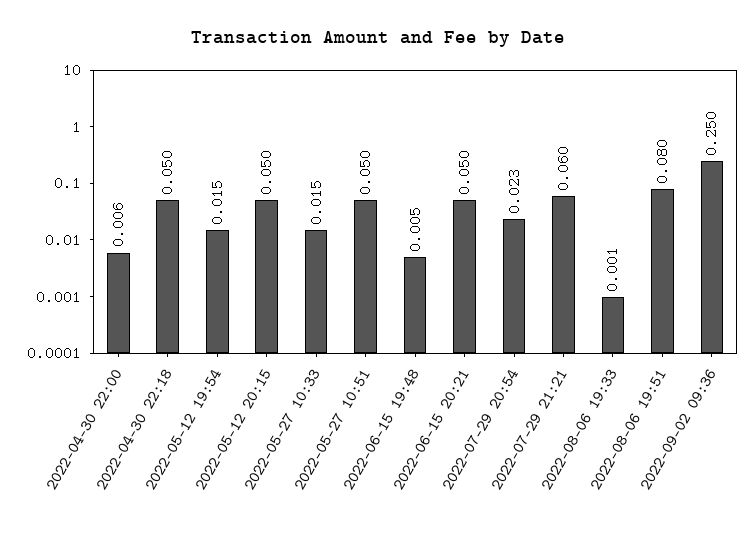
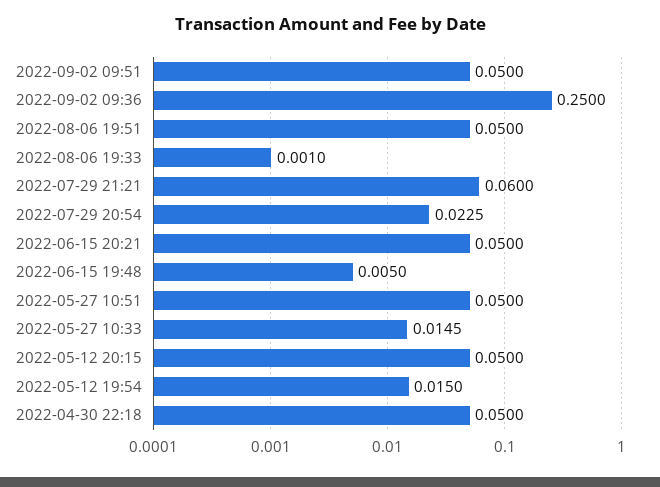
2022-04-30 22:00: 0.006 -> none
2022-08-06 19:51: 0.08 -> 0.05
2022-09-02 09:51: none -> 0.05

